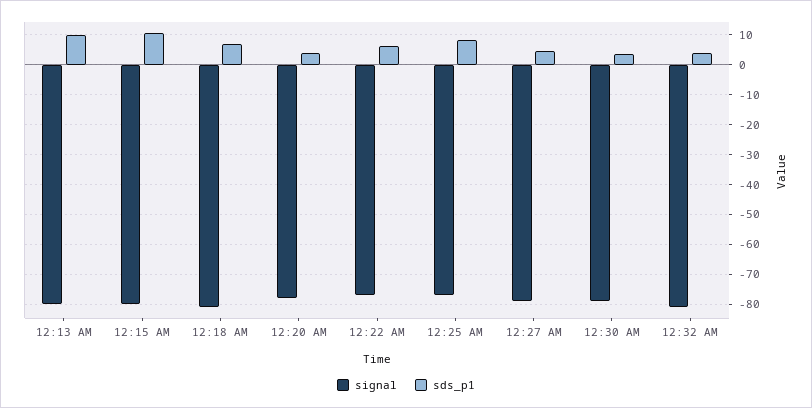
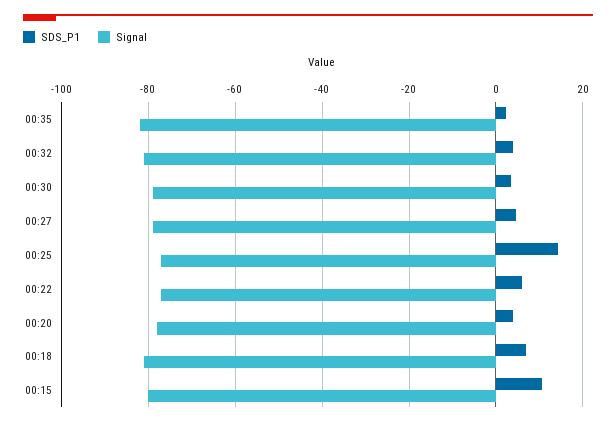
signal, 12:13 AM: -80 -> none
sds_p1, 12:13 AM: 10 -> none
sds_p1, 12:25 AM: 7.5 -> 14
sds_p1, 00:35: none -> 2
signal, 00:35: none -> -82

